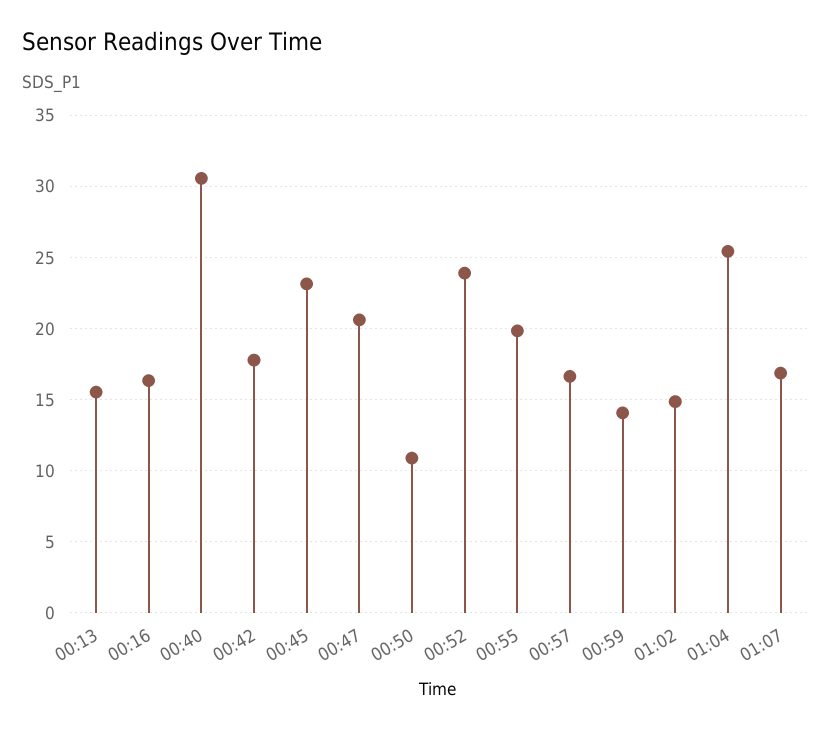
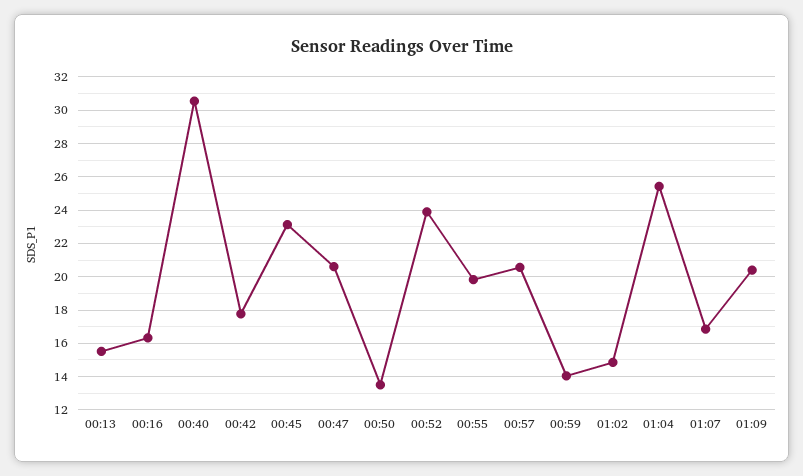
00:50: 11 -> 13.5
00:57: 16.5 -> 20.5
01:09: none -> 20.5

